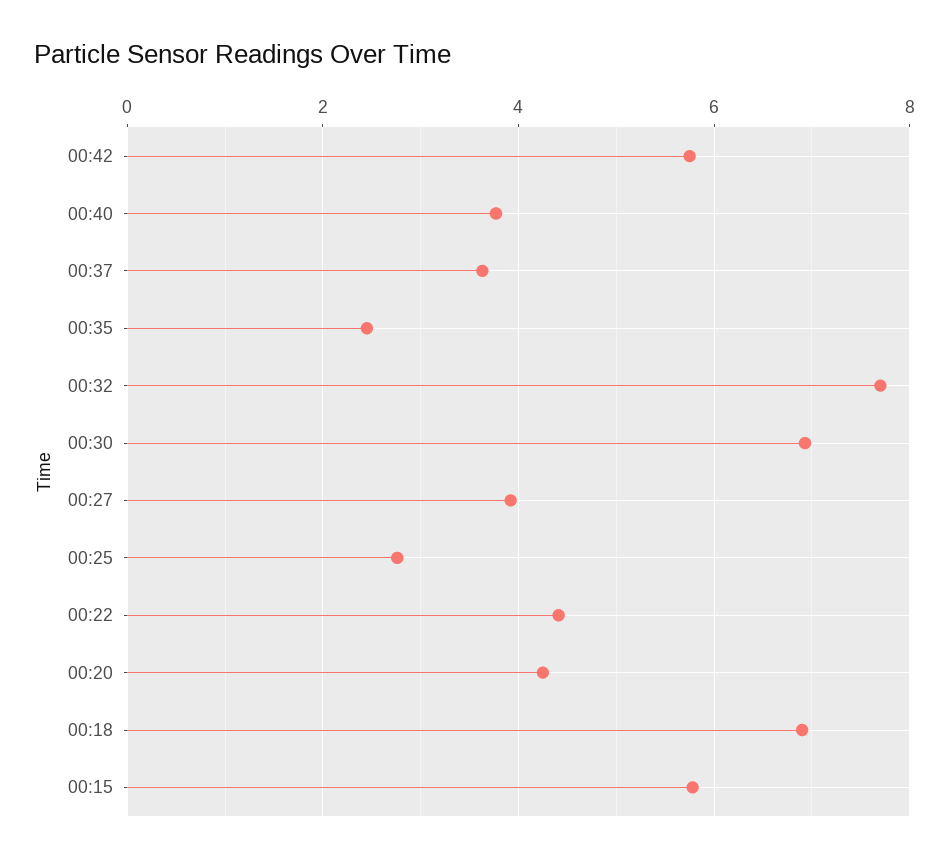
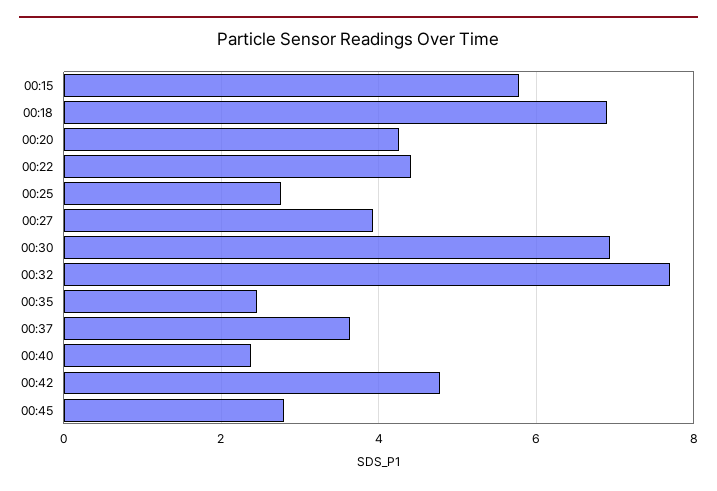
00:42: 5.8 -> 4.8
00:40: 3.8 -> 2.4
00:45: none -> 2.8

